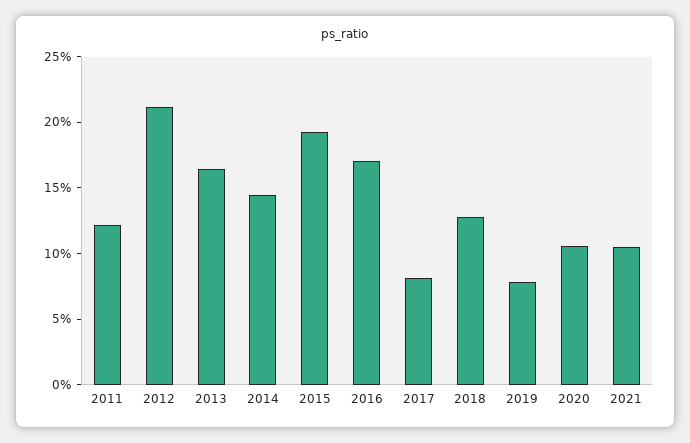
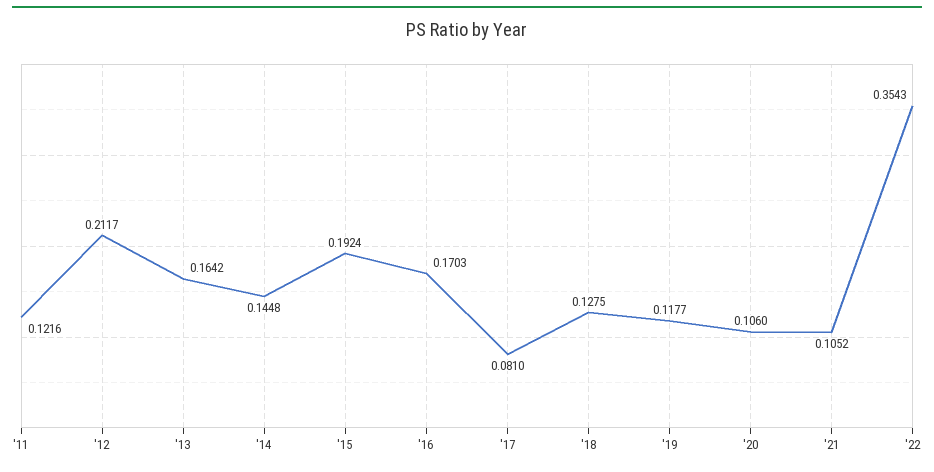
2019: 0.08 -> 0.1177
'22: none -> 0.3543

